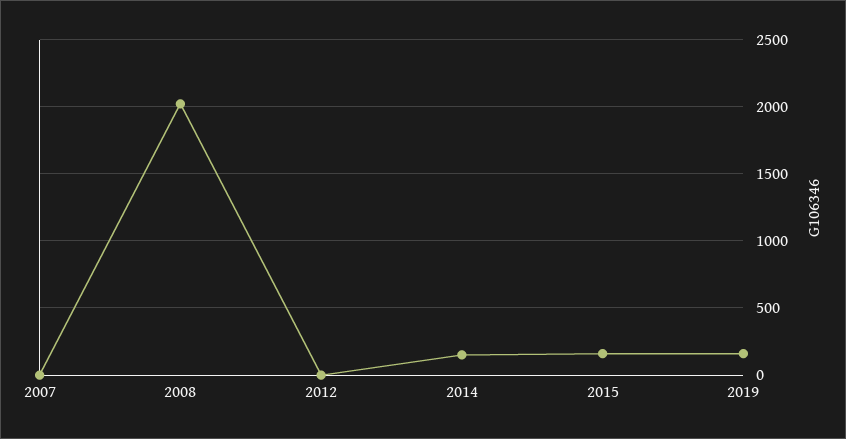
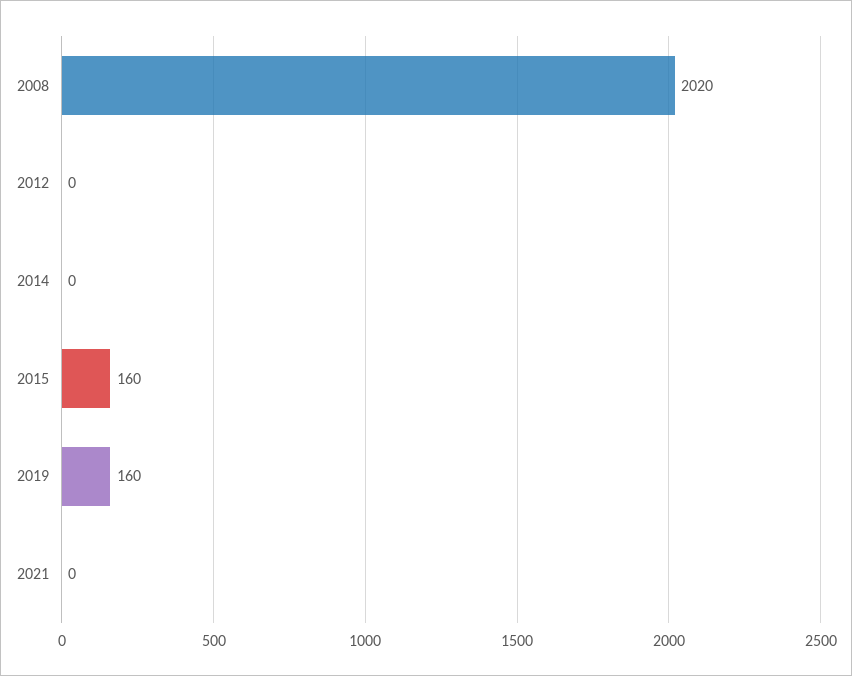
2007: 0 -> none
2014: 150 -> 0
2021: none -> 0

